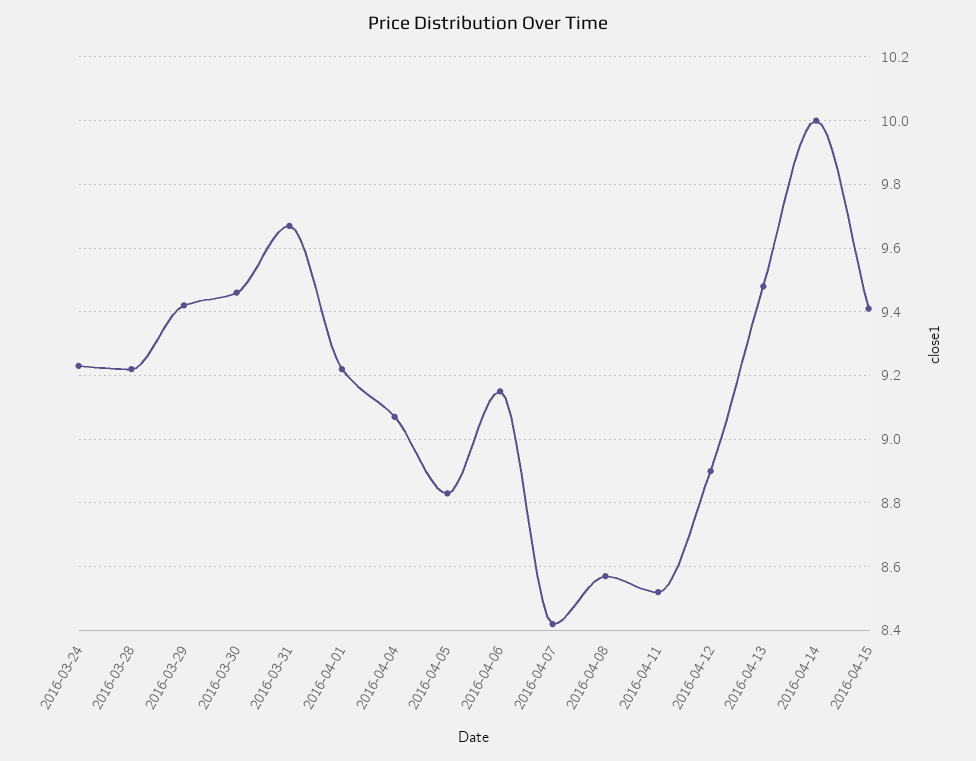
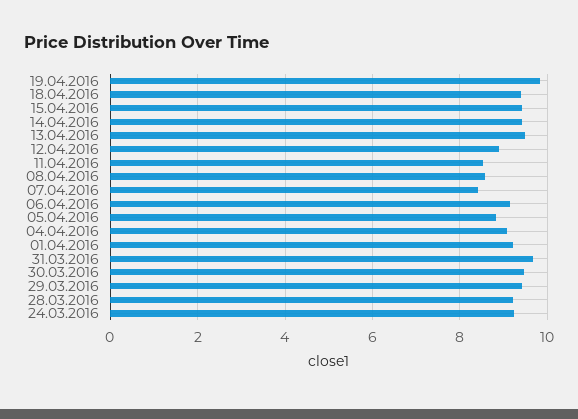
2016-04-14: 10 -> 9.4
19.04.2016: none -> 9.8
18.04.2016: none -> 9.4

